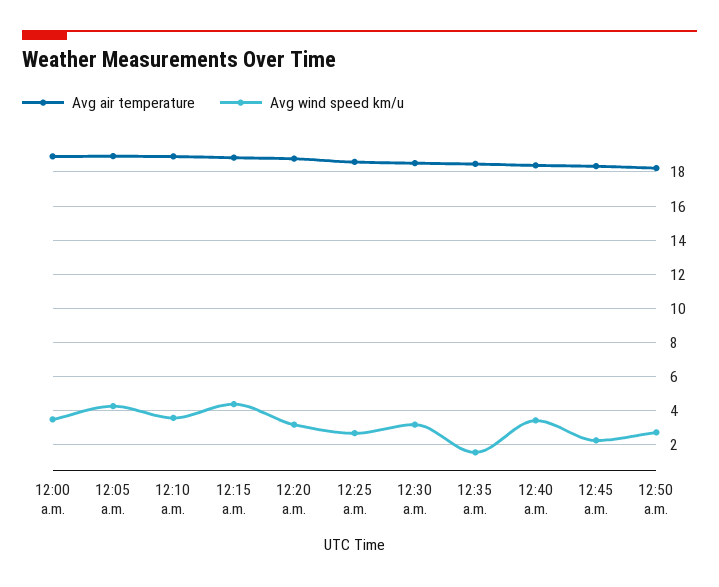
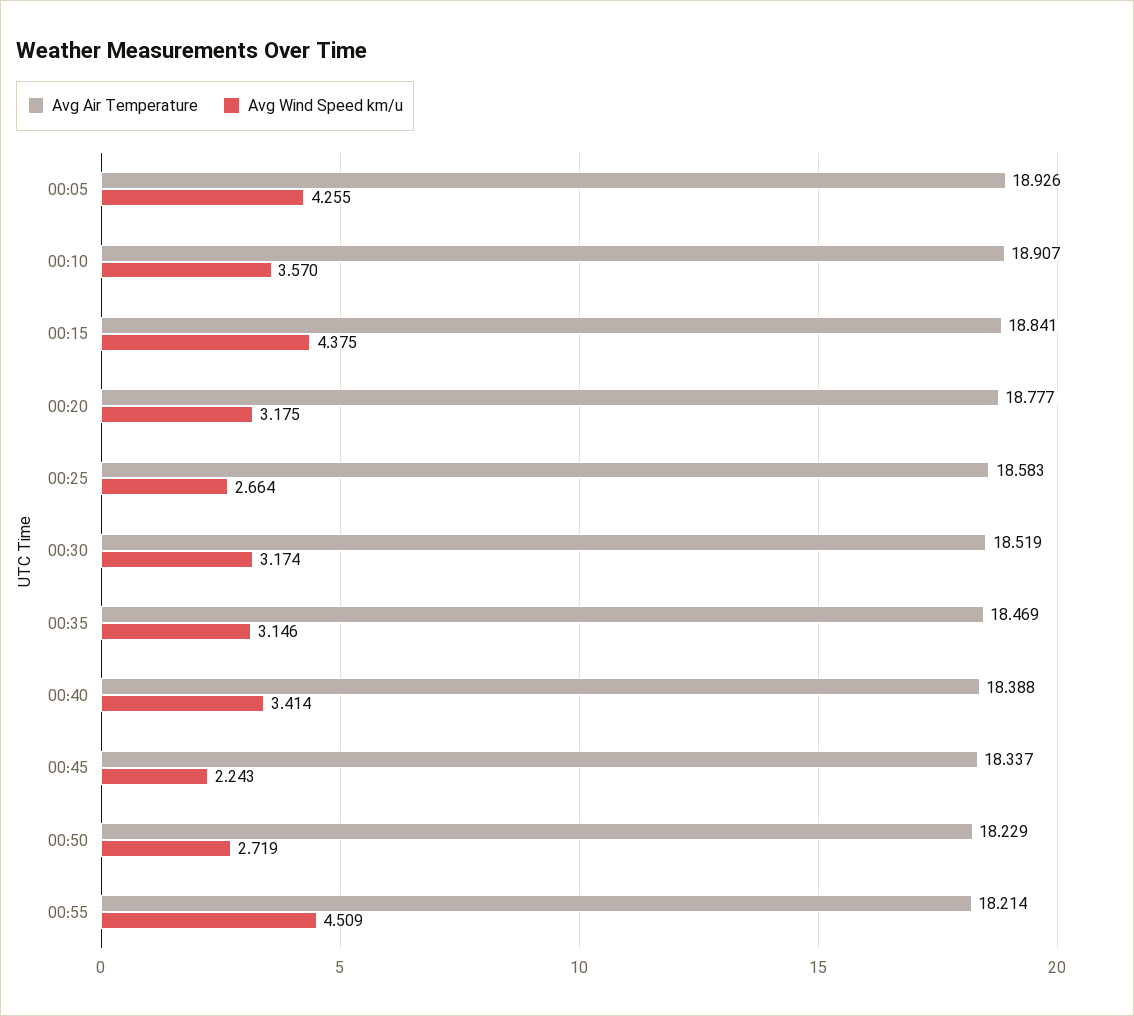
Avg air temperature, 12:00 a.m.: 19 -> none
Avg wind speed km/u, 12:00 a.m.: 3.5 -> none
Avg wind speed km/u, 12:35 a.m.: 1.5 -> 3.146
Avg air temperature, 00:55: none -> 18.214
Avg wind speed km/u, 00:55: none -> 4.509

